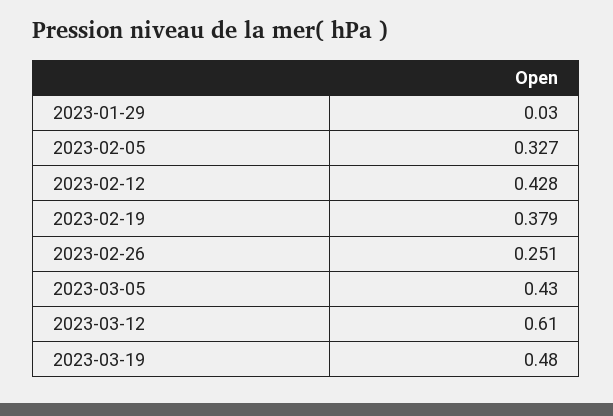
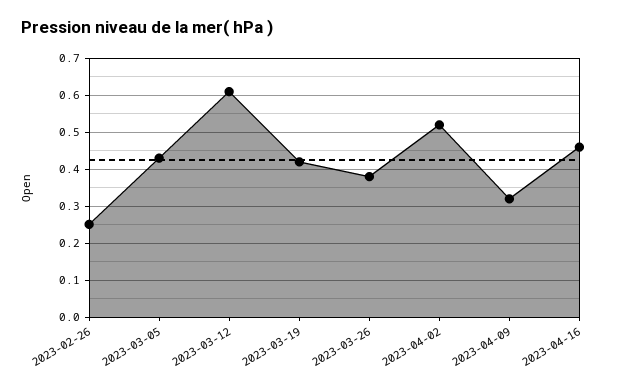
2023-01-29: 0.03 -> none
2023-02-05: 0.327 -> none
2023-02-12: 0.428 -> none
2023-02-19: 0.379 -> none
2023-03-19: 0.48 -> 0.42
2023-03-26: none -> 0.38
2023-04-02: none -> 0.52
2023-04-09: none -> 0.32
2023-04-16: none -> 0.46

